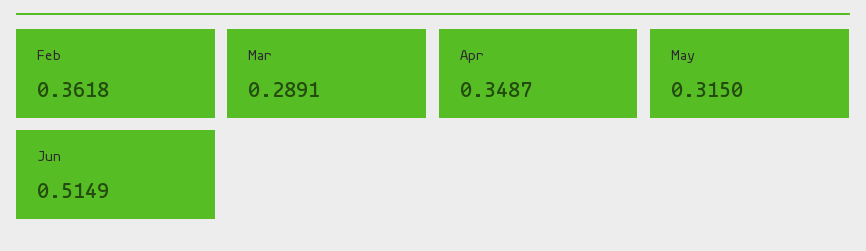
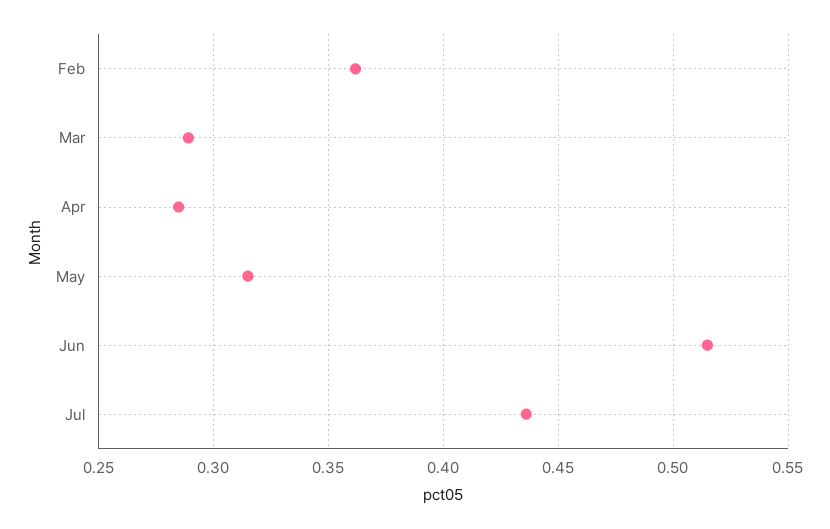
Apr: 0.3487 -> 0.285
Jul: none -> 0.435

